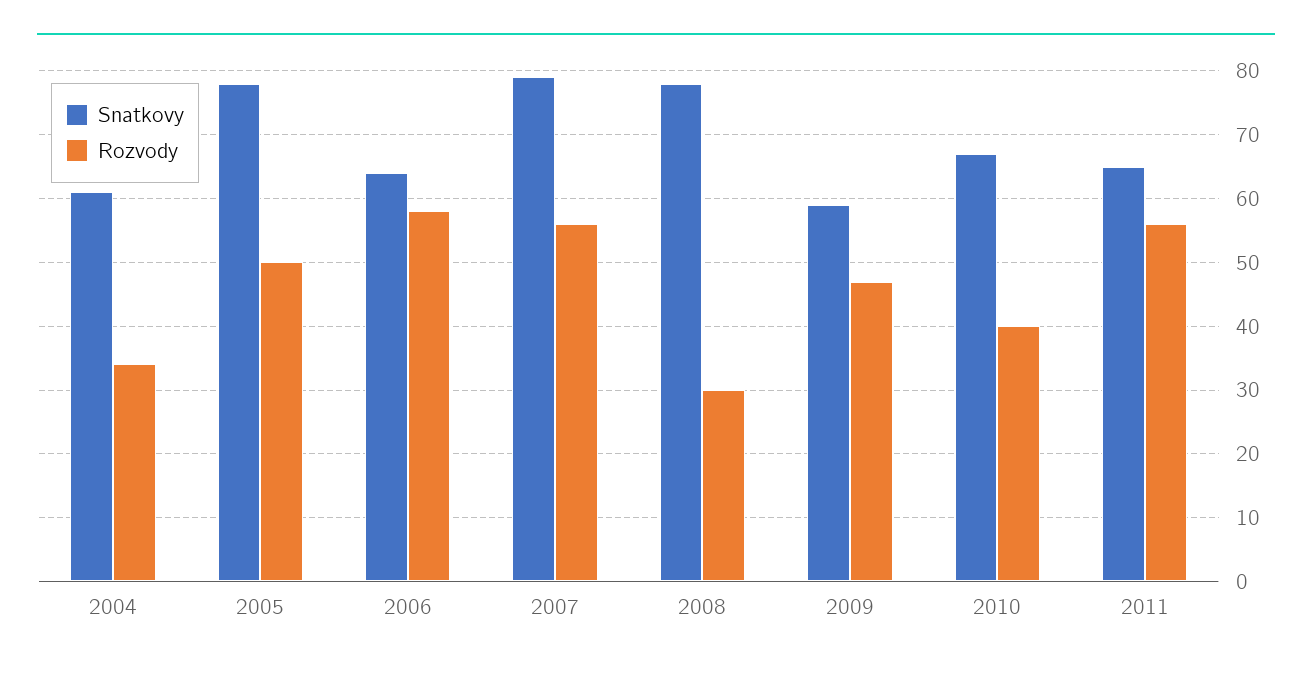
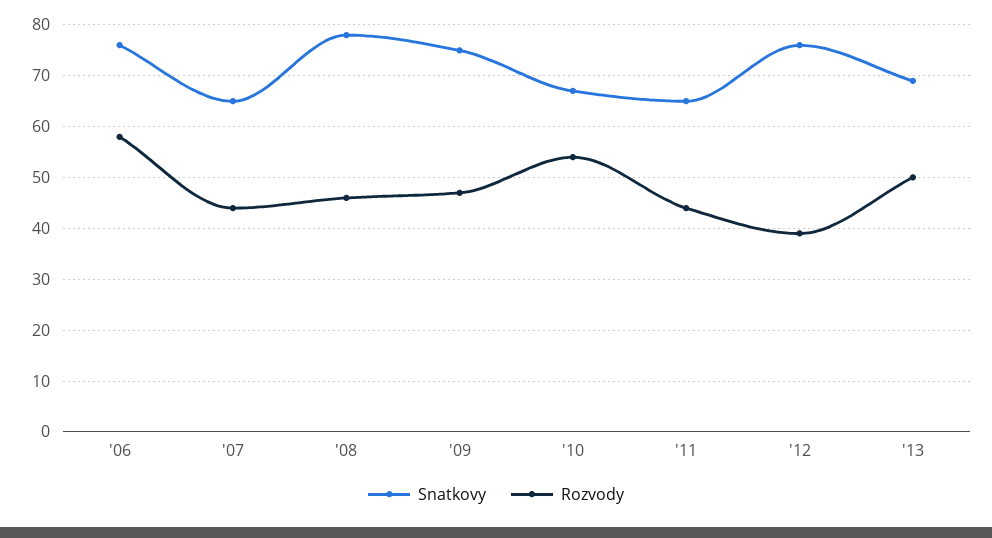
Snatkovy, 2004: 61 -> none
Rozvody, 2004: 34 -> none
Snatkovy, 2005: 78 -> none
Rozvody, 2005: 50 -> none
Snatkovy, 2006: 64 -> 75
Snatkovy, 2007: 79 -> 65
Rozvody, 2007: 56 -> 45
Rozvody, 2008: 30 -> 45
Snatkovy, 2009: 59 -> 75
Rozvody, 2010: 40 -> 55
Rozvody, 2011: 56 -> 45
Snatkovy, '12: none -> 75
Rozvody, '12: none -> 40
Snatkovy, '13: none -> 70
Rozvody, '13: none -> 50

